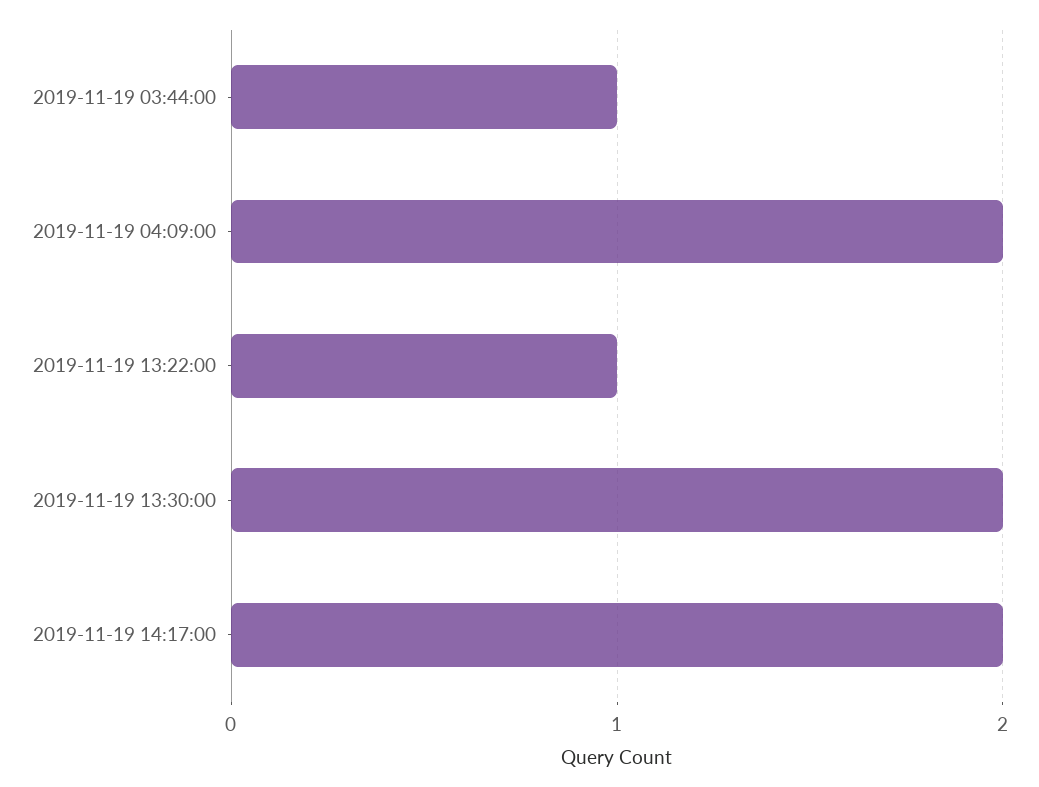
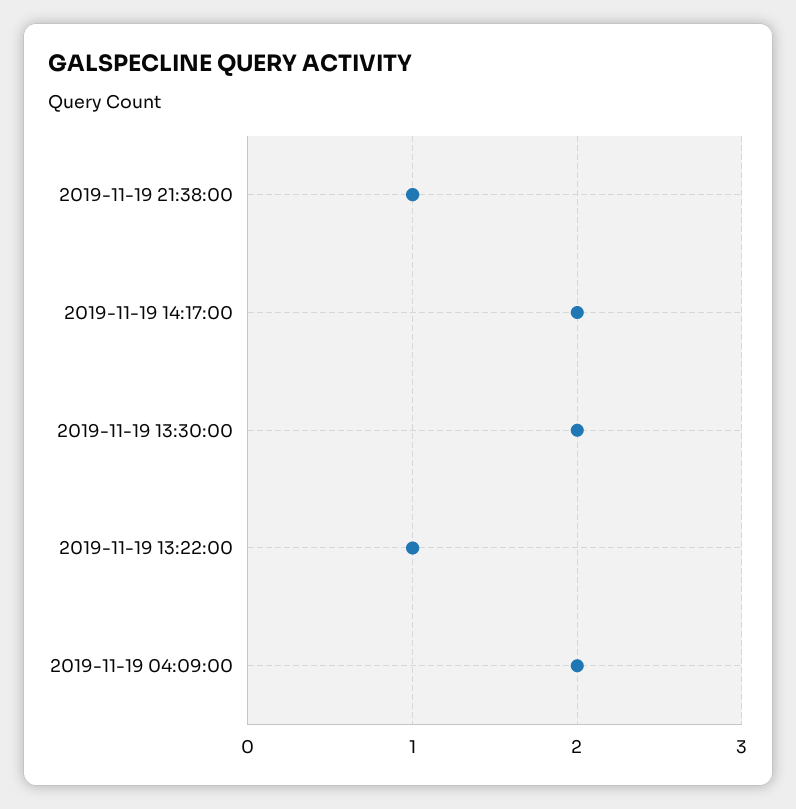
2019-11-19 03:44:00: 1 -> none
2019-11-19 21:38:00: none -> 1

